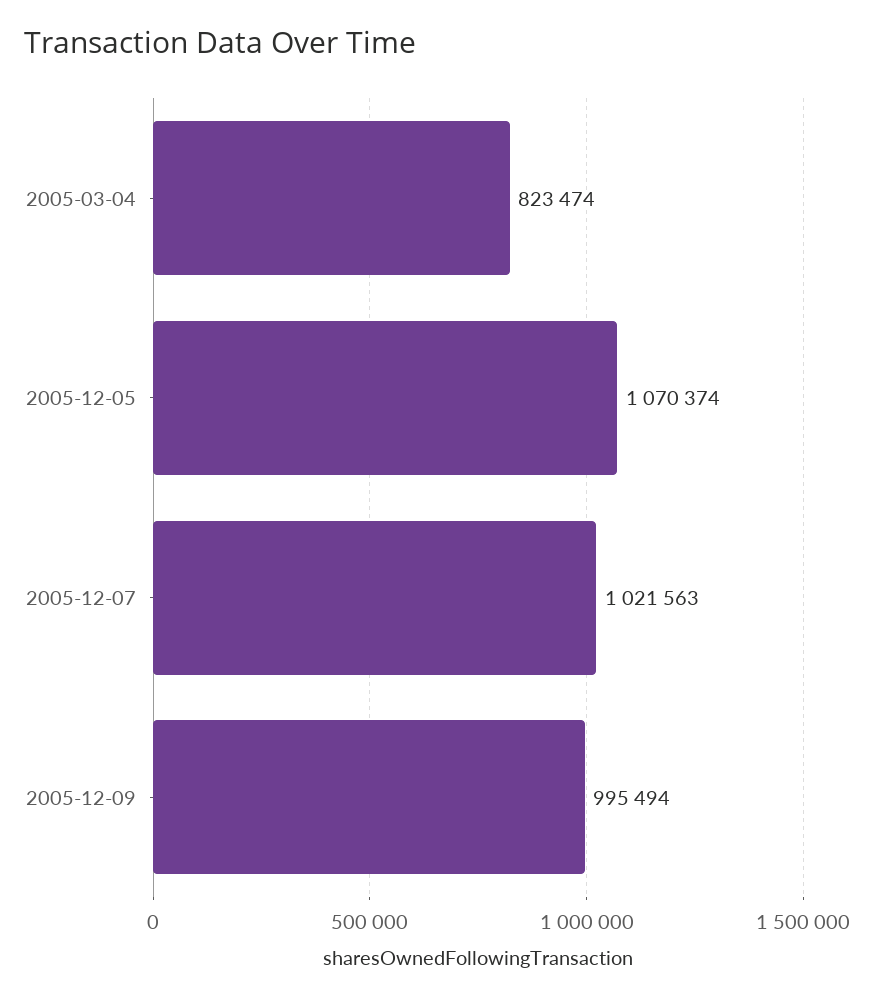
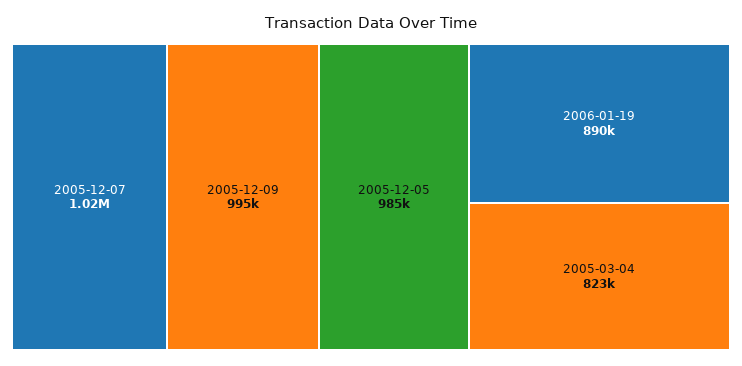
2005-12-05: 1070374 -> 985000
2006-01-19: none -> 890000

